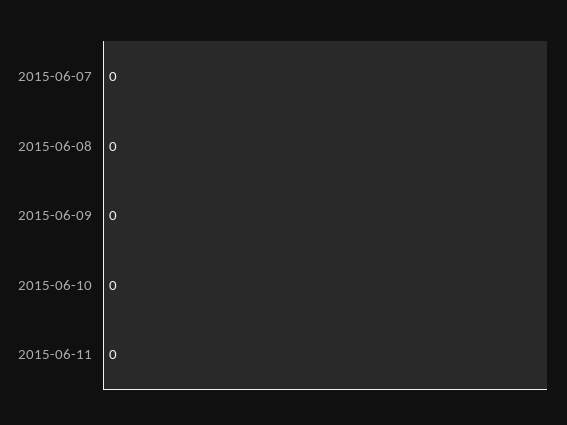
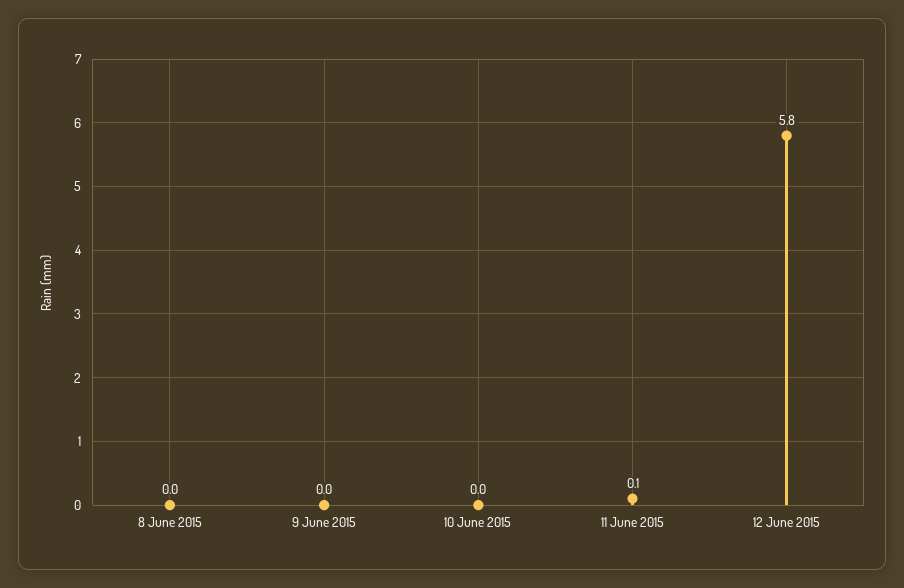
2015-06-07: 0 -> none
2015-06-11: 0 -> 0.1
12 June 2015: none -> 5.8

